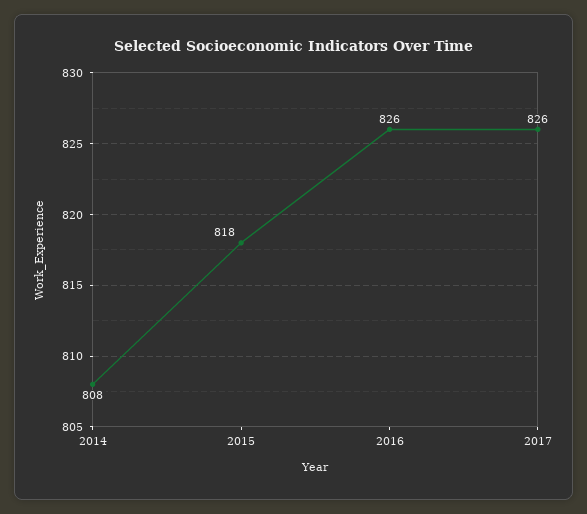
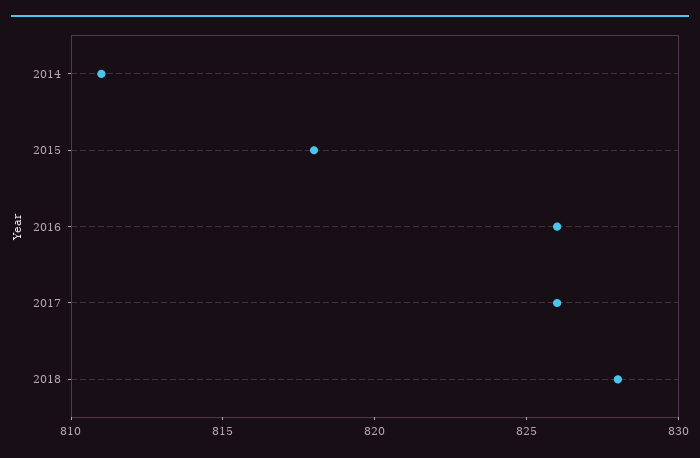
2014: 808 -> 811
2018: none -> 828

